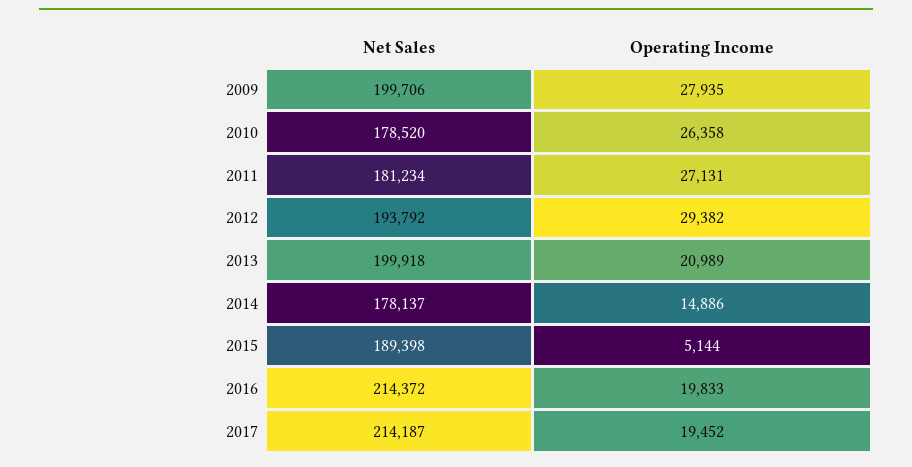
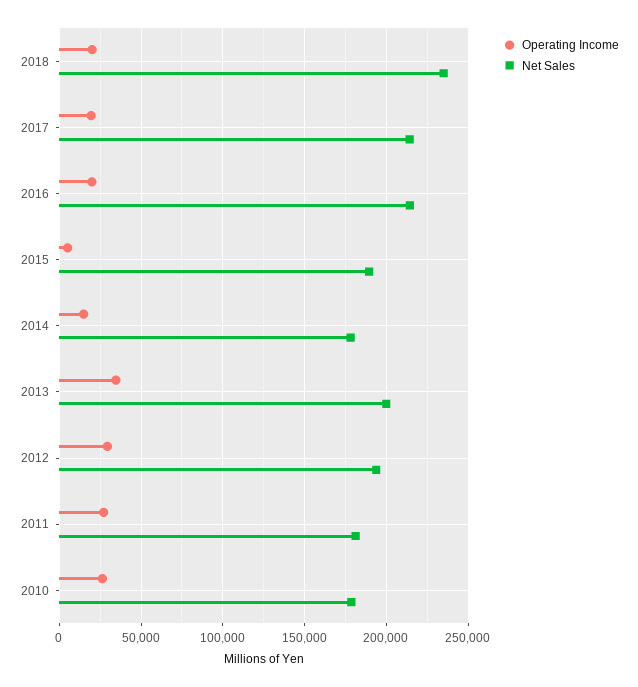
Net Sales, 2009: 199706 -> none
Operating Income, 2009: 27935 -> none
Operating Income, 2013: 20989 -> 35000
Operating Income, 2018: none -> 20000
Net Sales, 2018: none -> 235000

